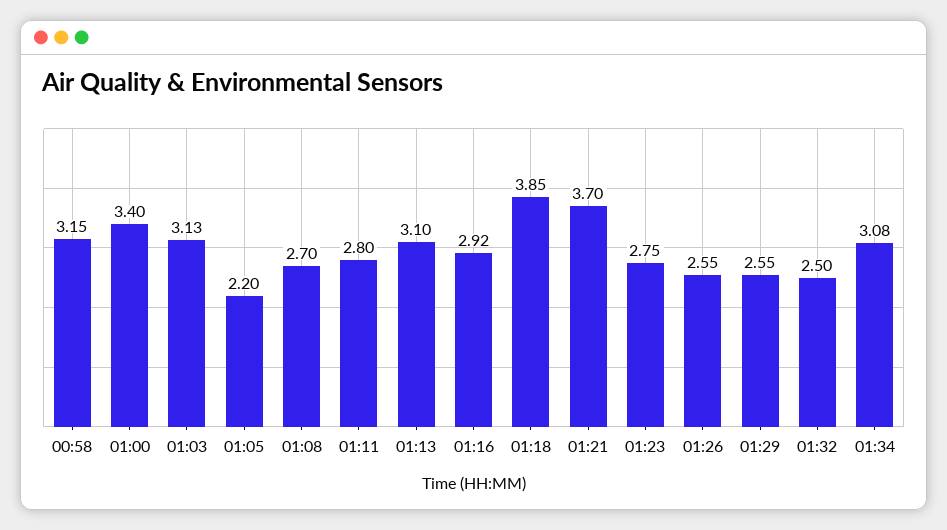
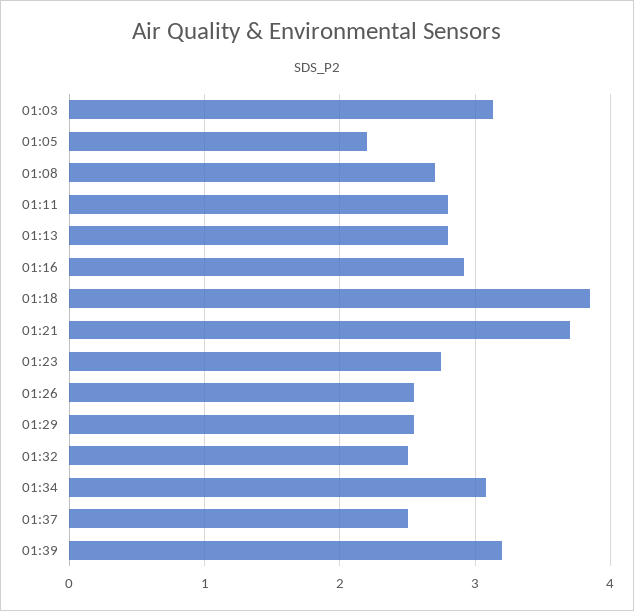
00:58: 3.15 -> none
01:00: 3.4 -> none
01:13: 3.1 -> 2.8
01:37: none -> 2.5
01:39: none -> 3.2

